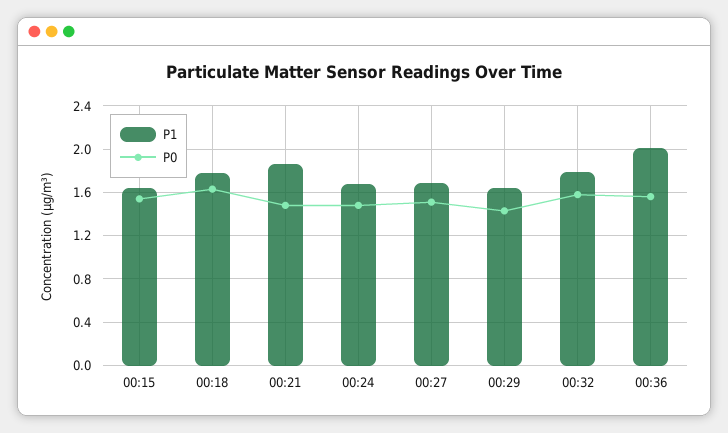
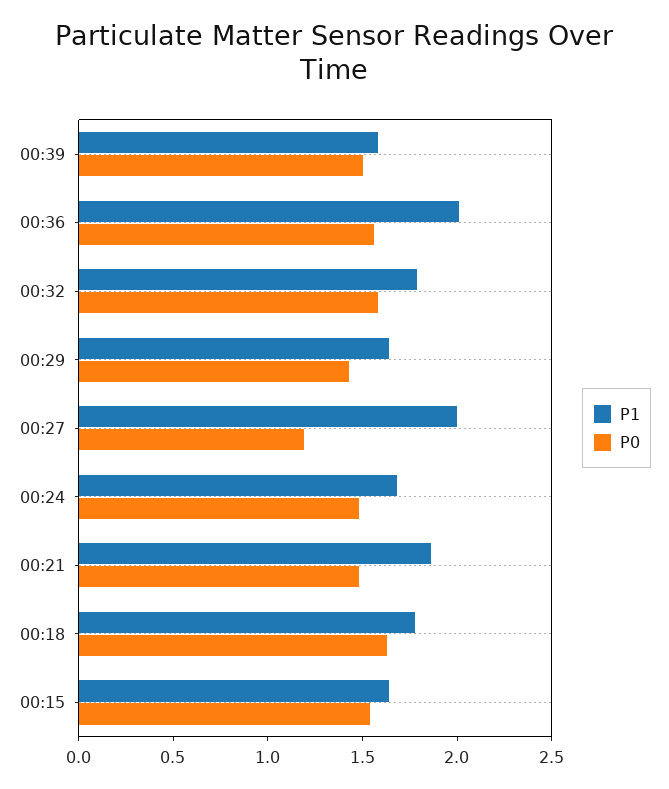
P1, 00:27: 1.7 -> 2
P0, 00:27: 1.5 -> 1.2
P1, 00:39: none -> 1.6
P0, 00:39: none -> 1.5

